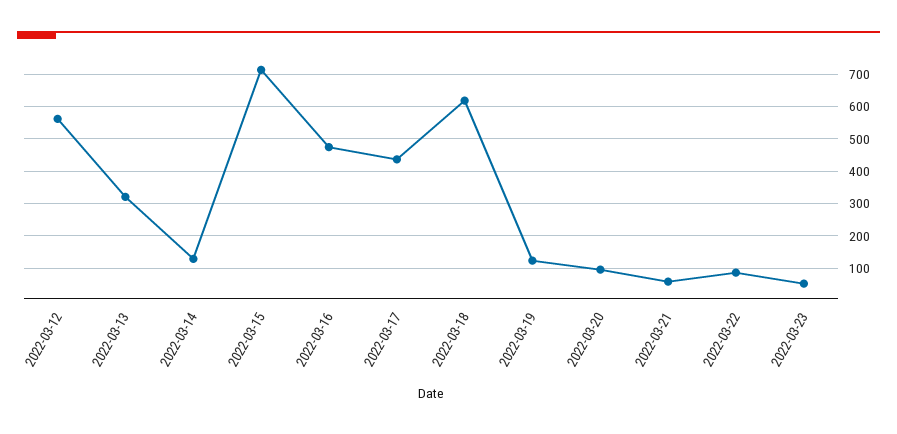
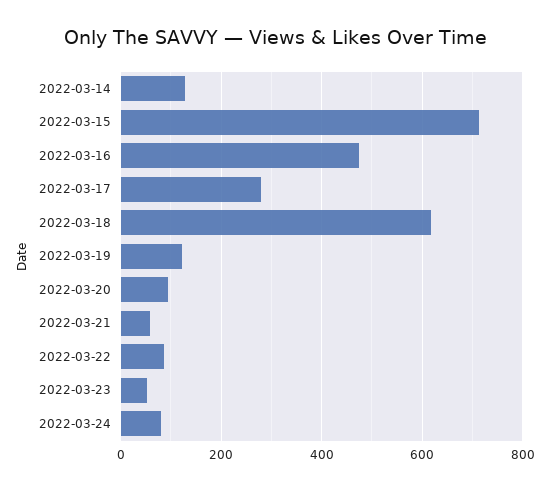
2022-03-12: 560 -> none
2022-03-13: 320 -> none
2022-03-17: 440 -> 280
2022-03-24: none -> 80

